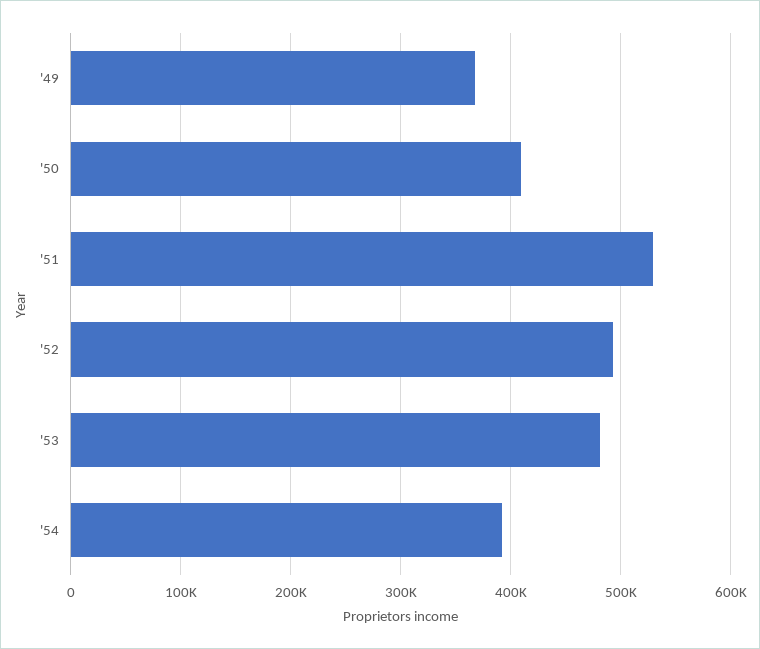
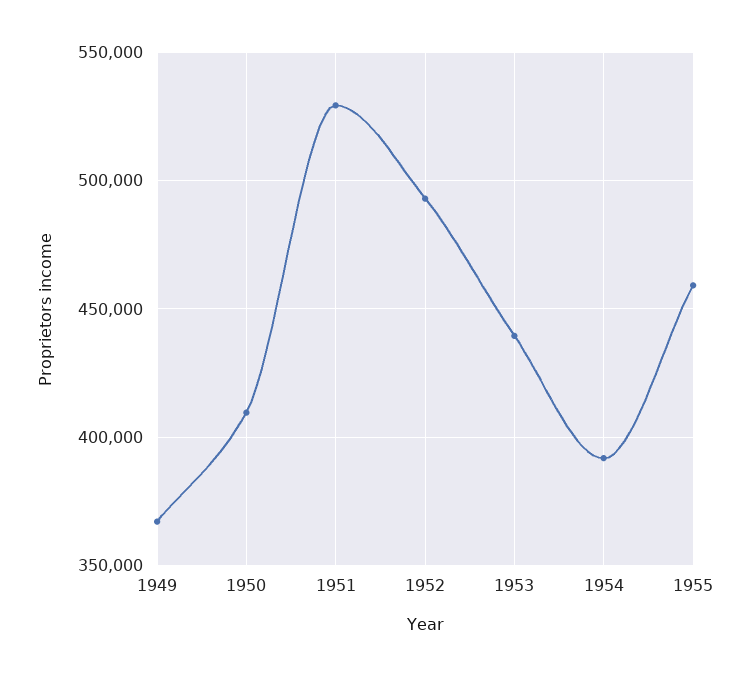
'53: 480000 -> 440000
1955: none -> 460000

